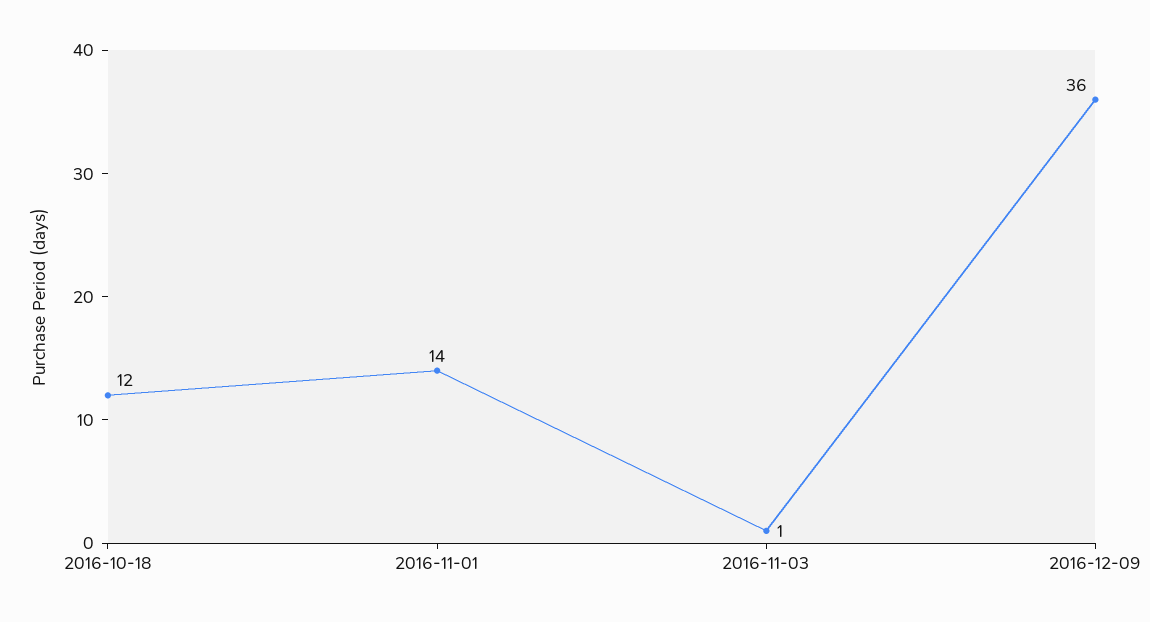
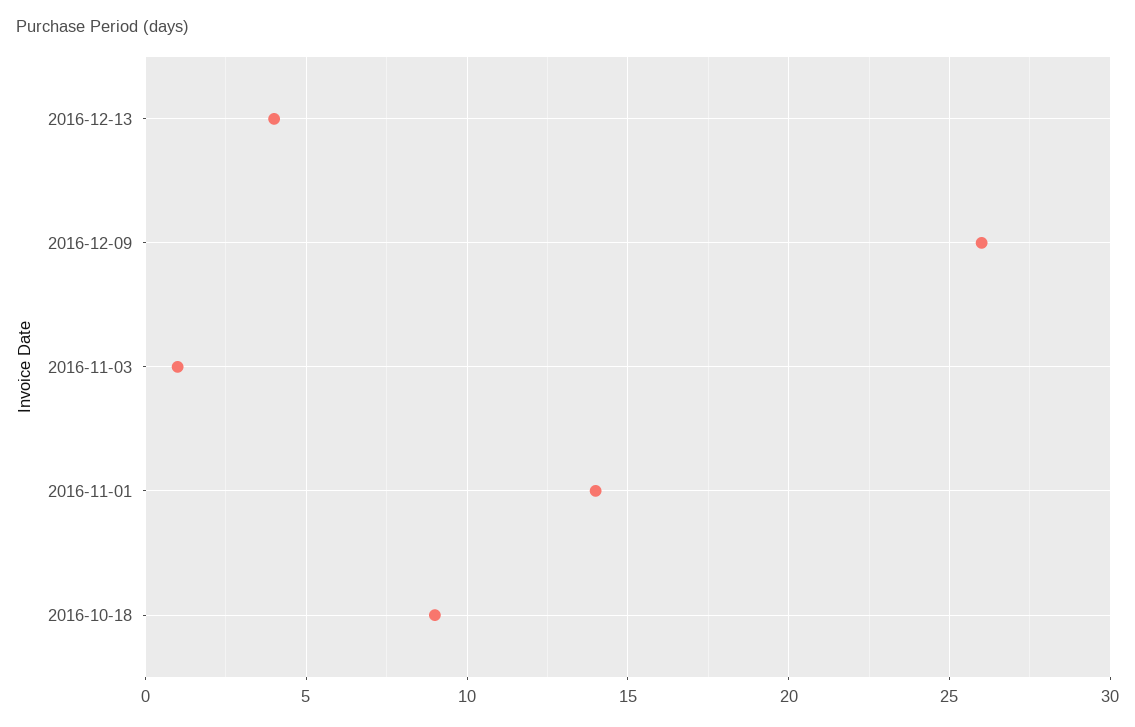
2016-10-18: 12 -> 9
2016-12-09: 36 -> 26
2016-12-13: none -> 4

